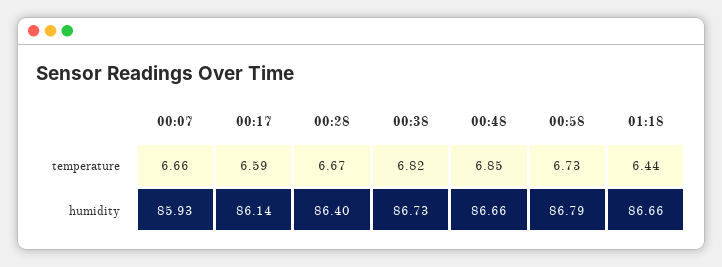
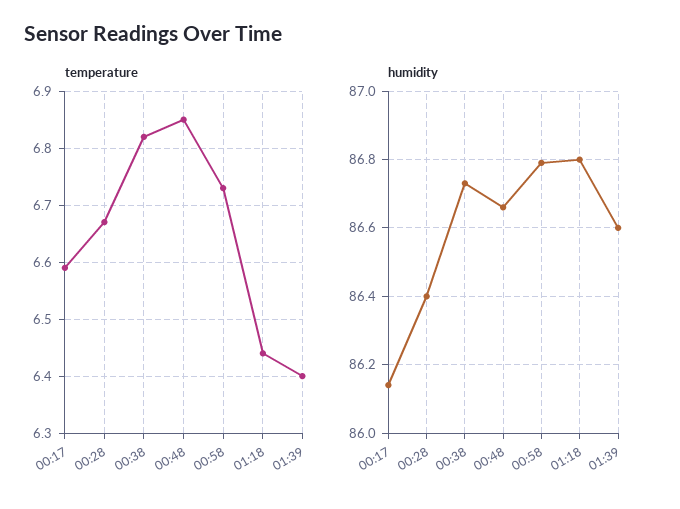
temperature, 00:07: 6.66 -> none
humidity, 00:07: 85.93 -> none
humidity, 01:18: 86.66 -> 86.8
temperature, 01:39: none -> 6.4
humidity, 01:39: none -> 86.6

